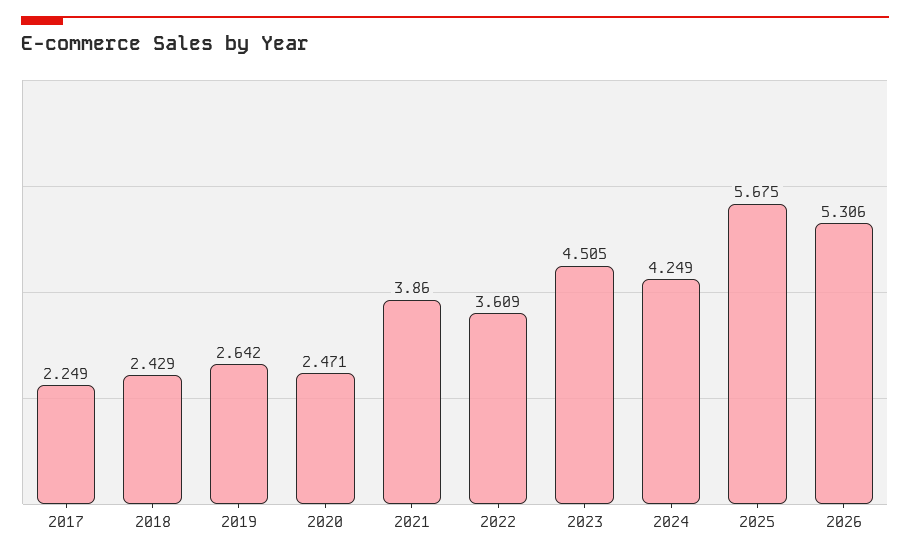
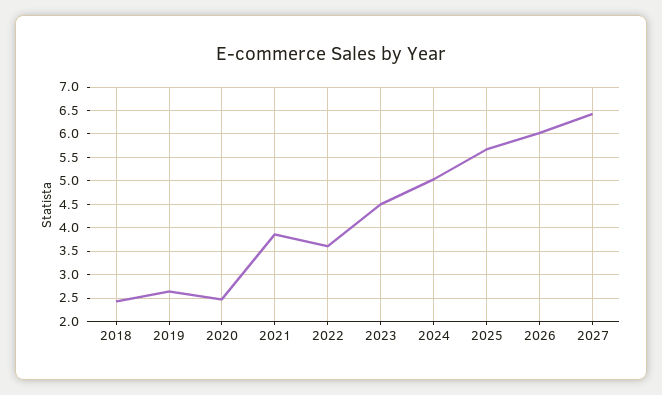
2017: 2.249 -> none
2024: 4.249 -> 5
2026: 5.306 -> 6
2027: none -> 6.5

